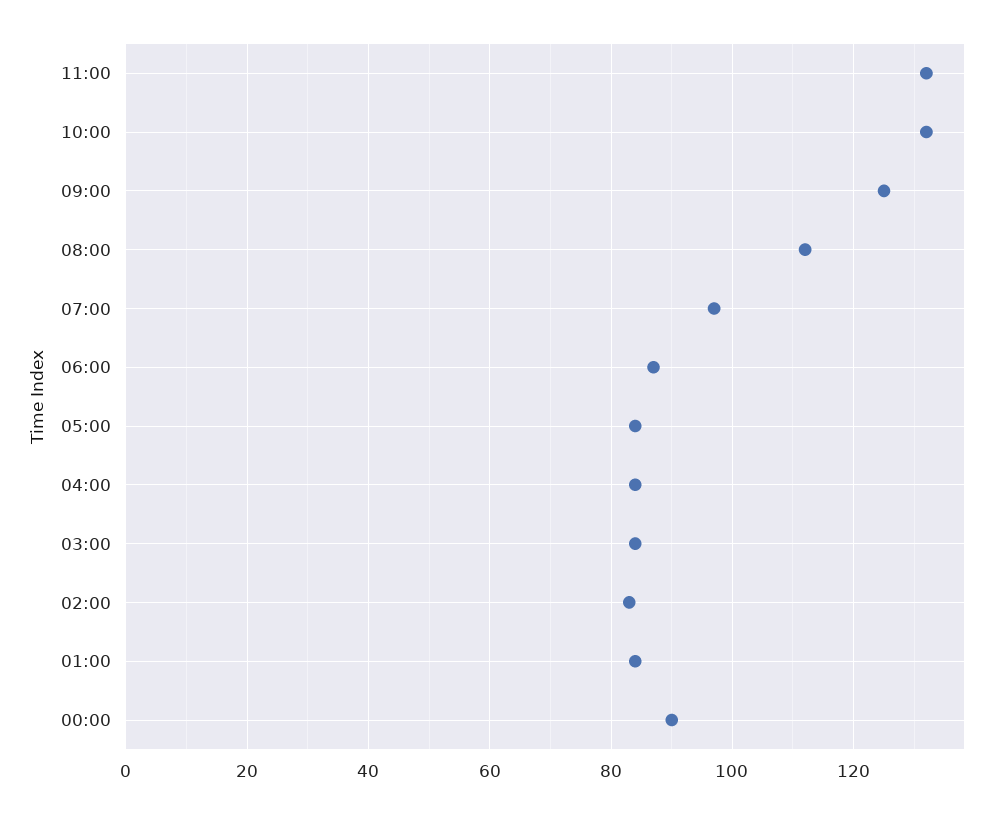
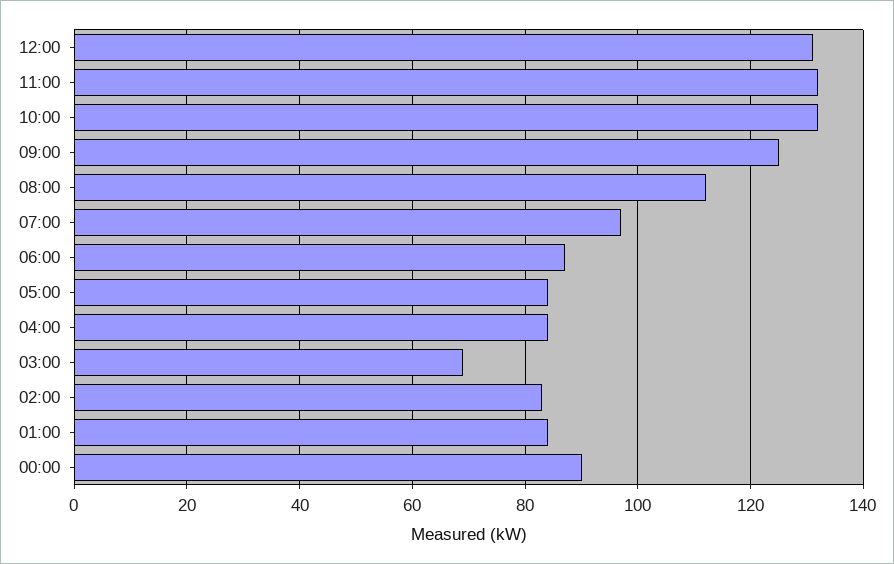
03:00: 85 -> 70
12:00: none -> 130

